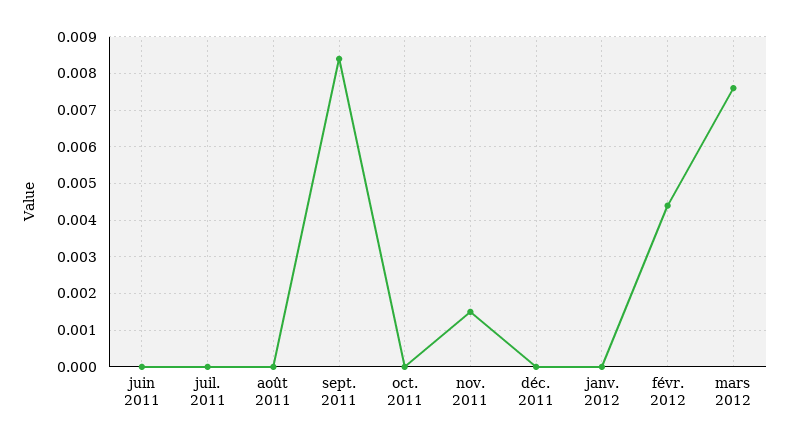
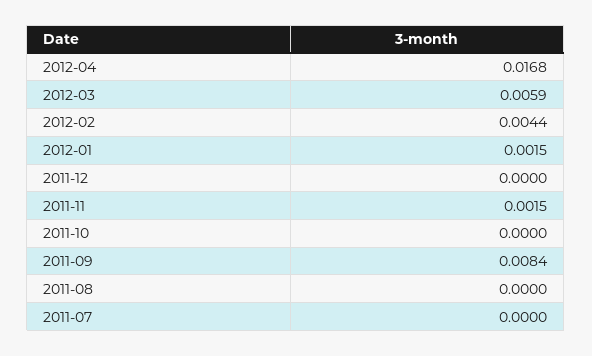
juin 2011: 0 -> none
janv. 2012: 0 -> 0.0015
mars 2012: 0.0075 -> 0.0059
2012-04: none -> 0.0168

